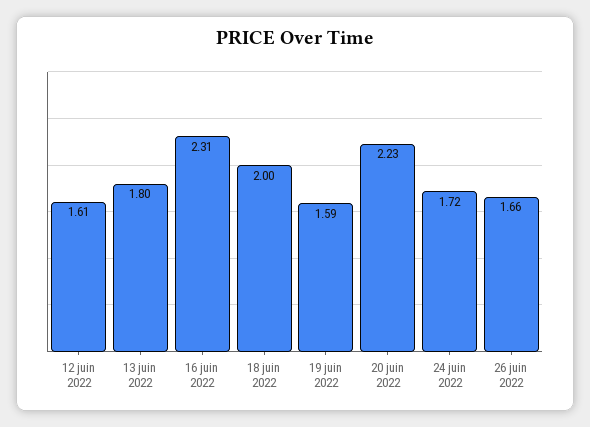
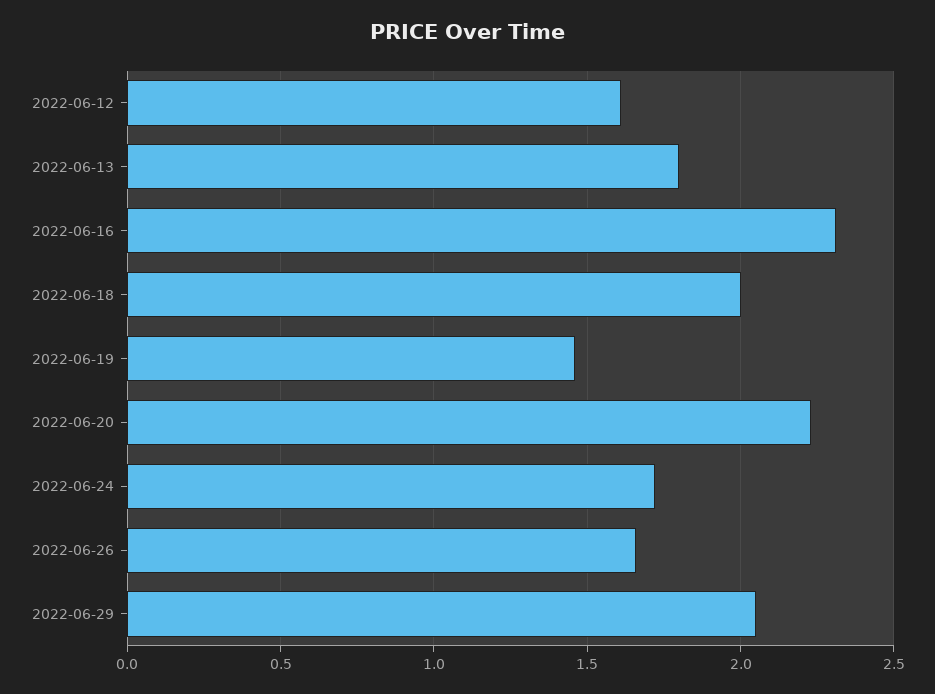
19 juin 2022: 1.59 -> 1.45
2022-06-29: none -> 2.05

